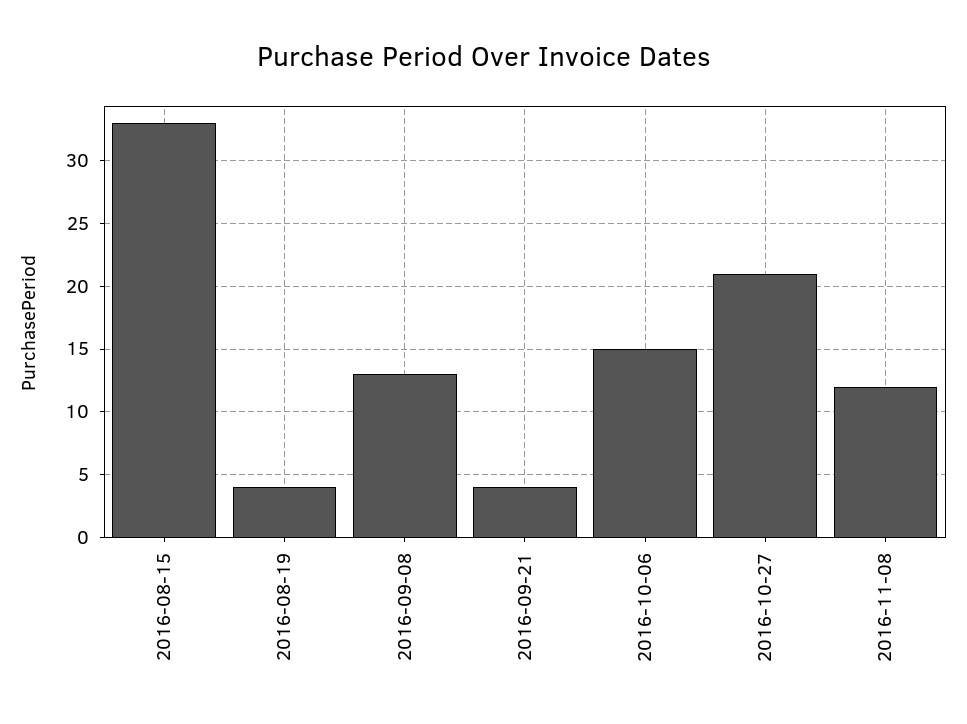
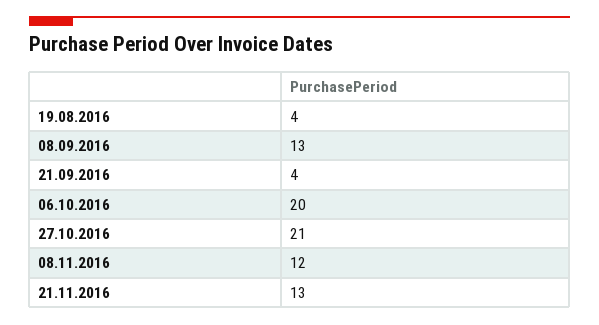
2016-08-15: 33 -> none
2016-10-06: 15 -> 20
21.11.2016: none -> 13

